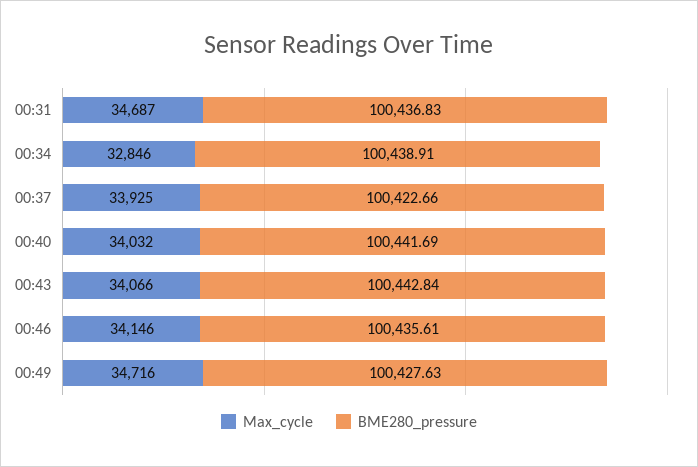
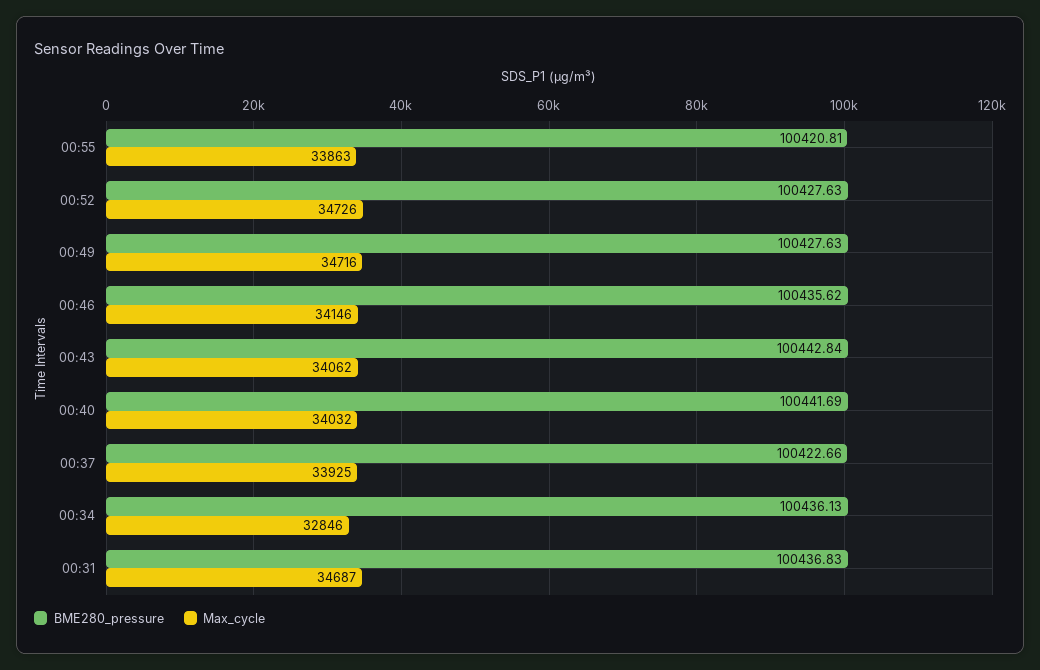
BME280_pressure, 00:34: 100438.91 -> 100436.13
Max_cycle, 00:43: 34066 -> 34062
BME280_pressure, 00:46: 100435.61 -> 100435.62
BME280_pressure, 00:55: none -> 100420.81
Max_cycle, 00:55: none -> 33863
BME280_pressure, 00:52: none -> 100427.63
Max_cycle, 00:52: none -> 34726

